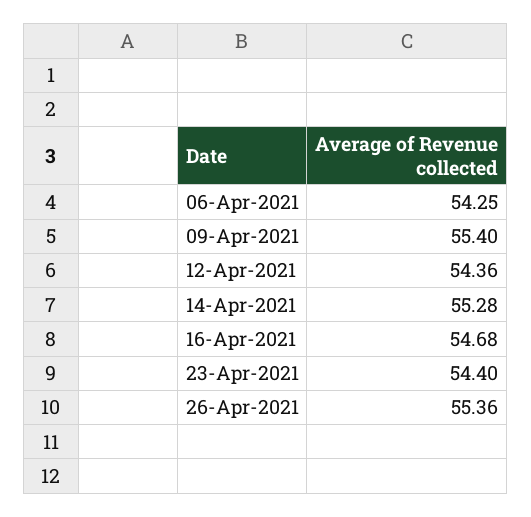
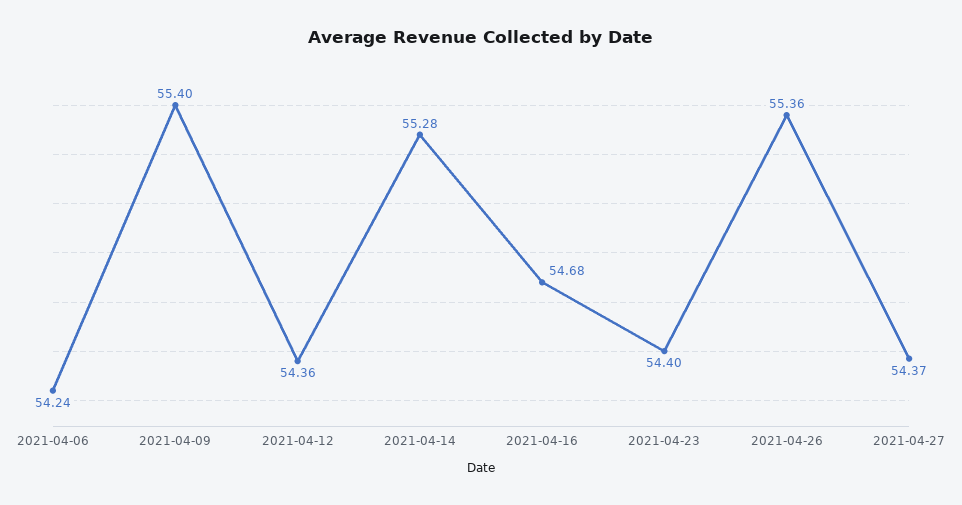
06-Apr-2021: 54.25 -> 54.24
2021-04-27: none -> 54.37

